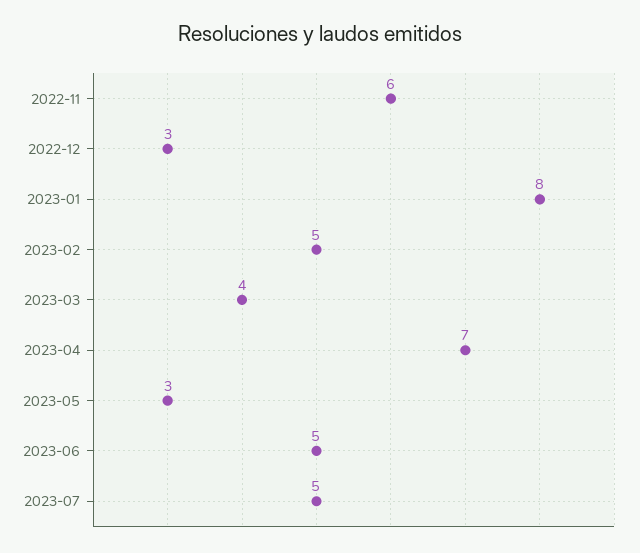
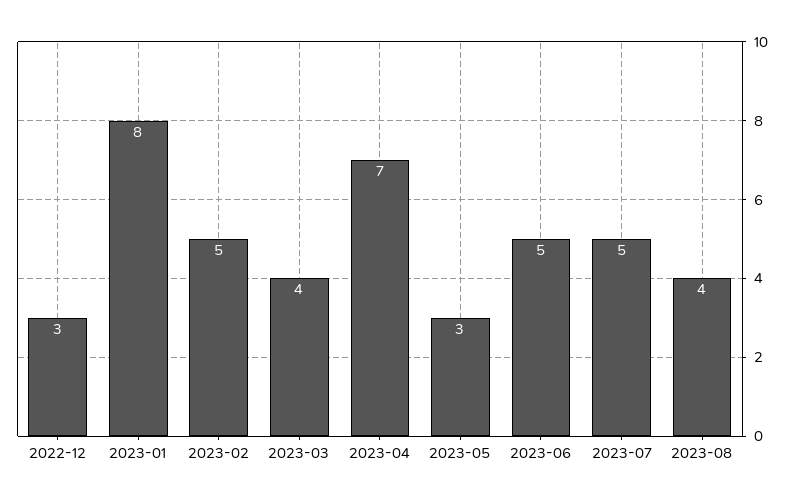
2022-11: 6 -> none
2023-08: none -> 4

